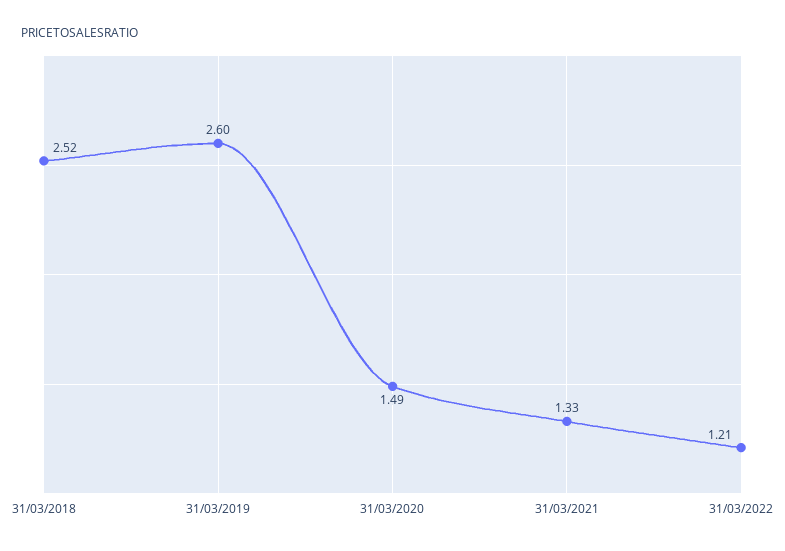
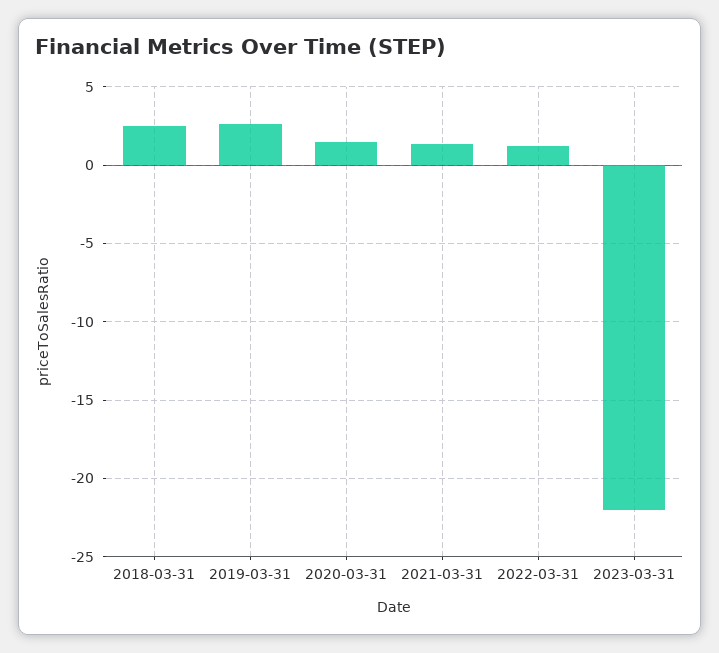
2023-03-31: none -> -22

